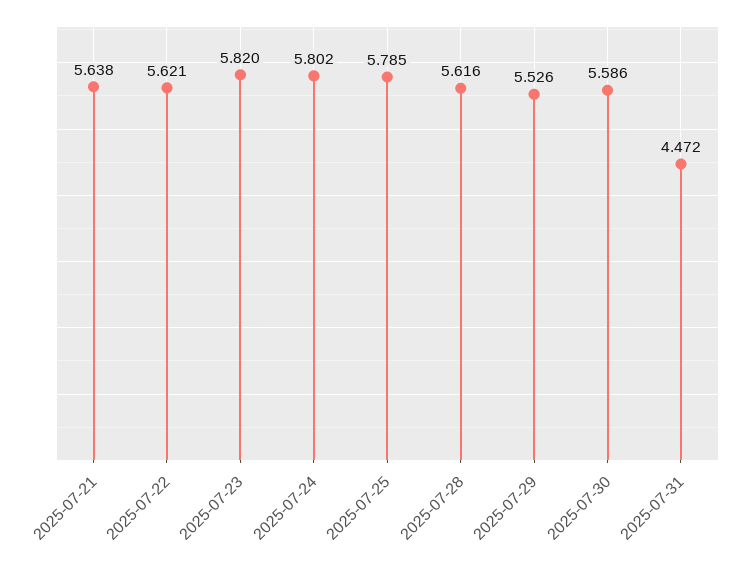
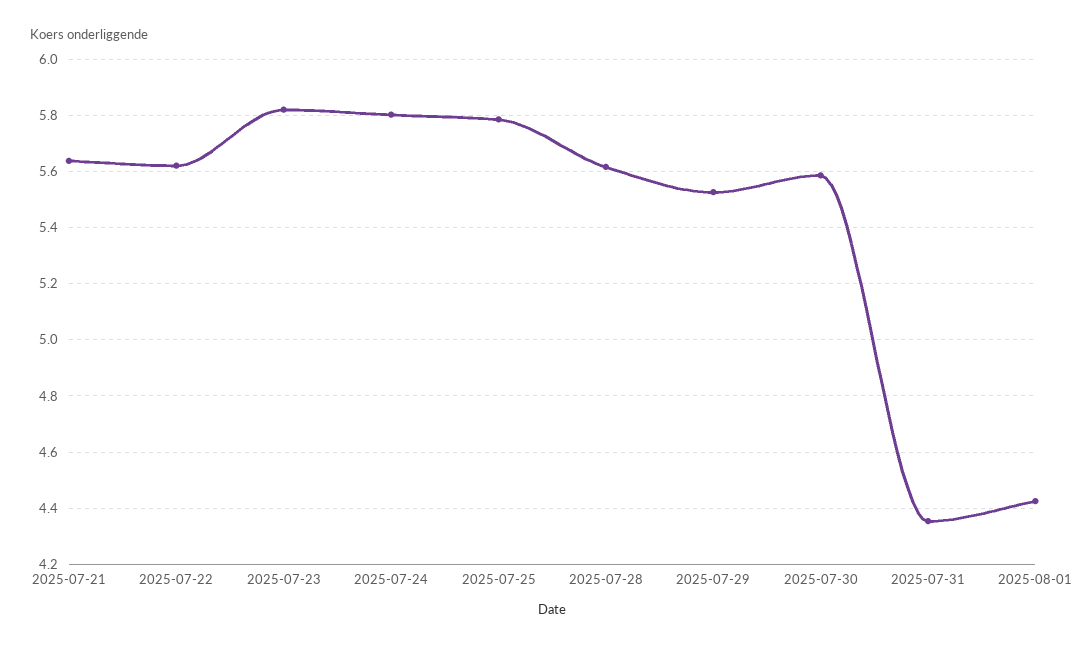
2025-07-31: 4.472 -> 4.35
2025-08-01: none -> 4.425

